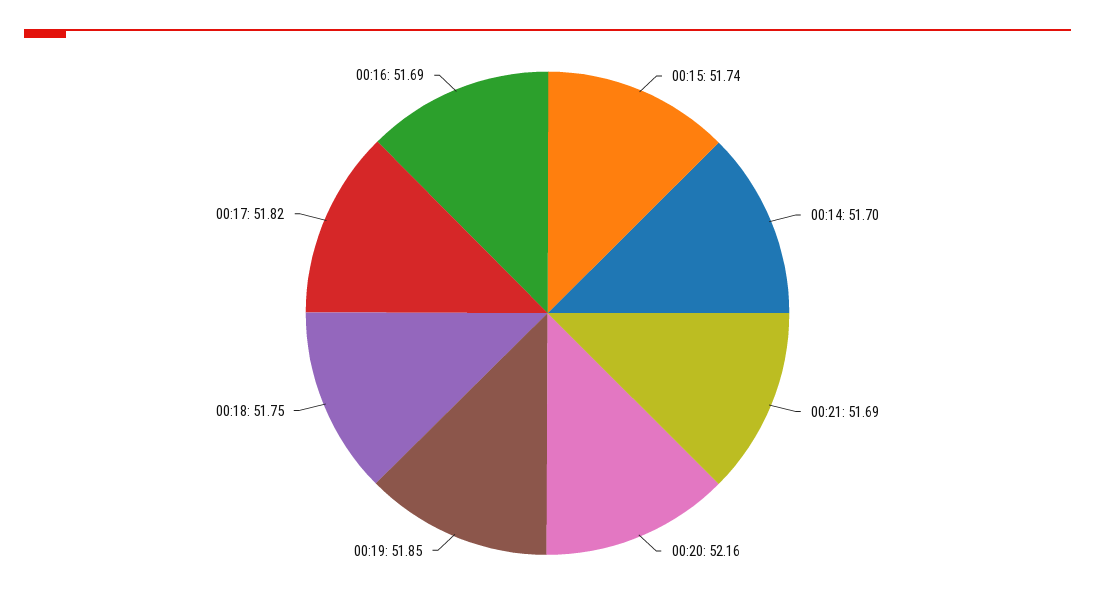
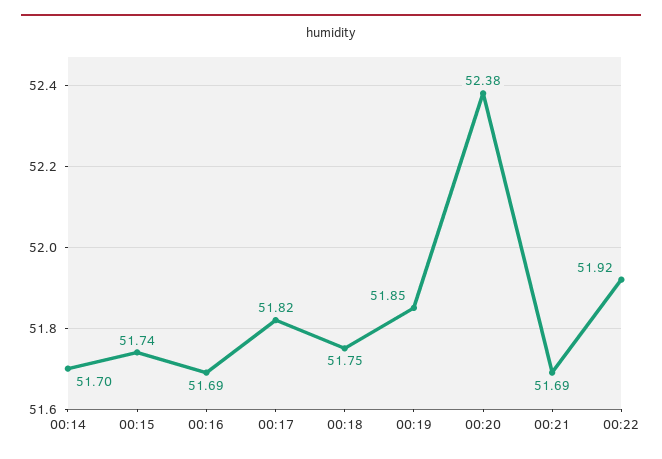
00:20: 52.16 -> 52.38
00:22: none -> 51.92

